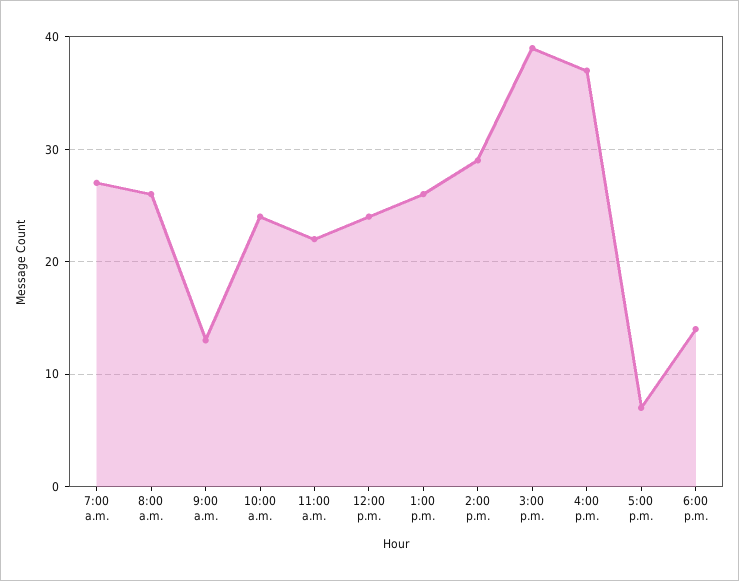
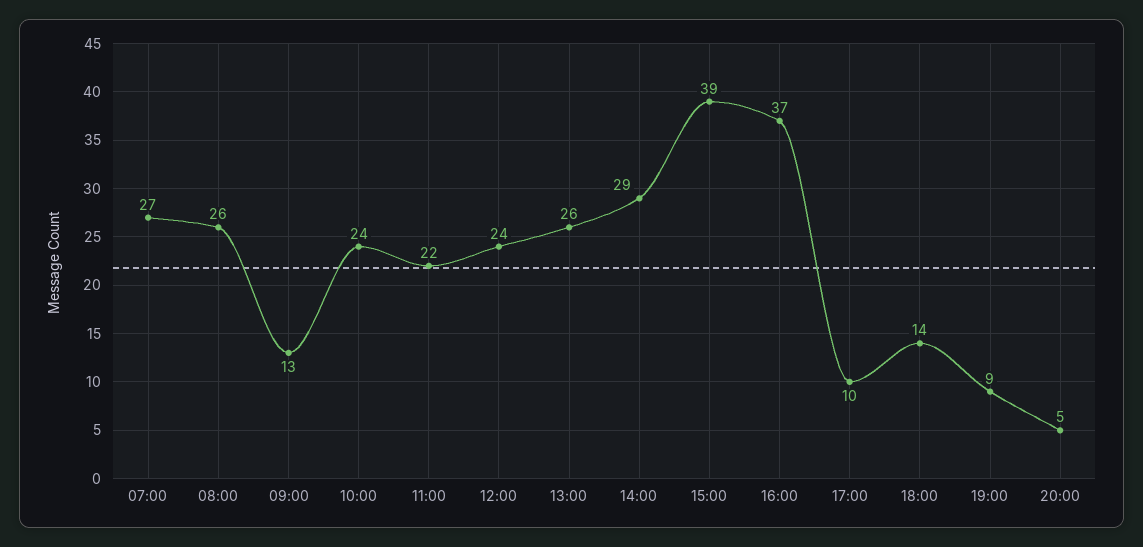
5:00 p.m.: 7 -> 10
19:00: none -> 9
20:00: none -> 5

